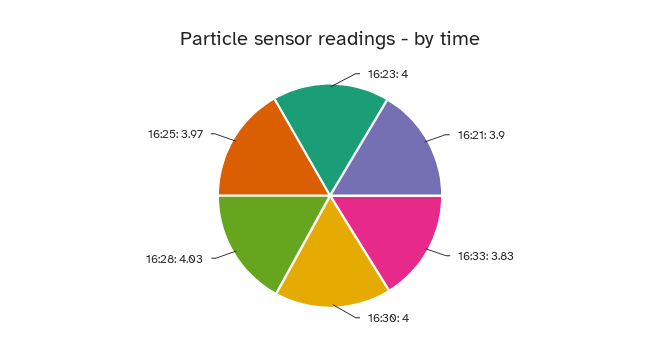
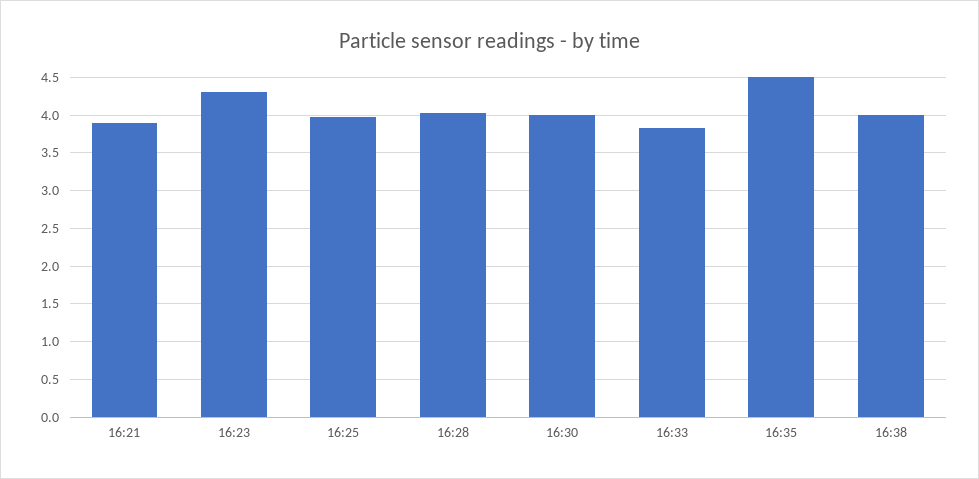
16:23: 4 -> 4.3
16:35: none -> 4.5
16:38: none -> 4

